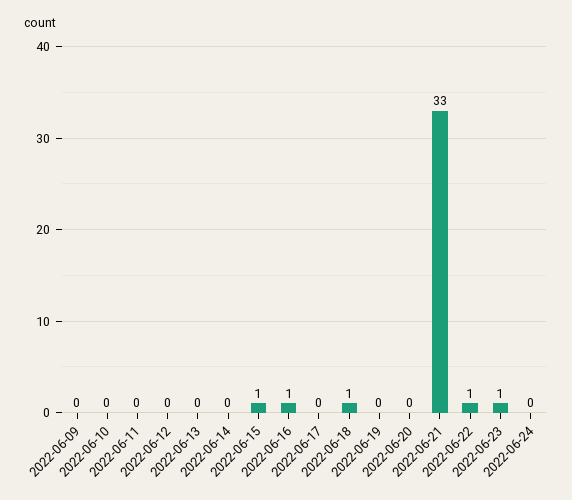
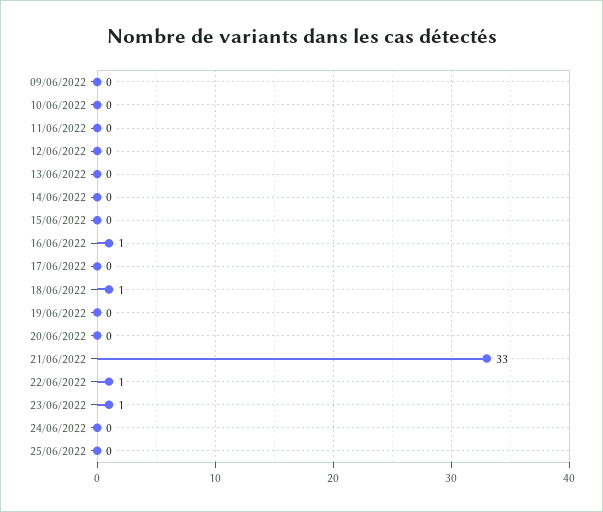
2022-06-15: 1 -> 0
25/06/2022: none -> 0

